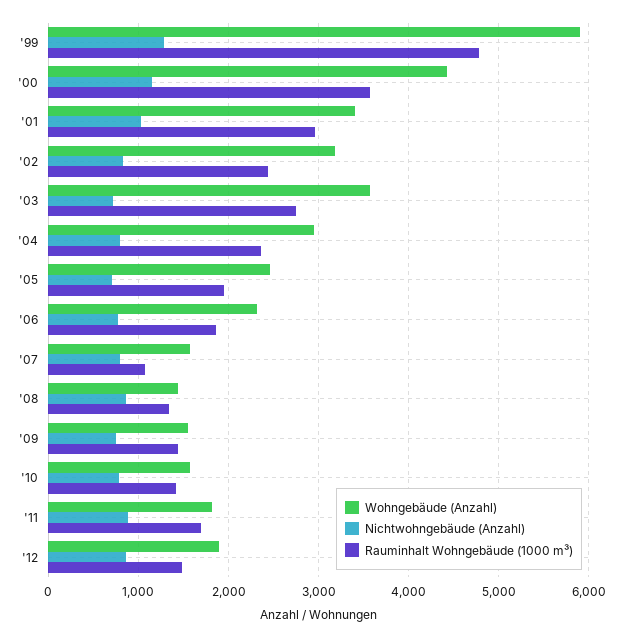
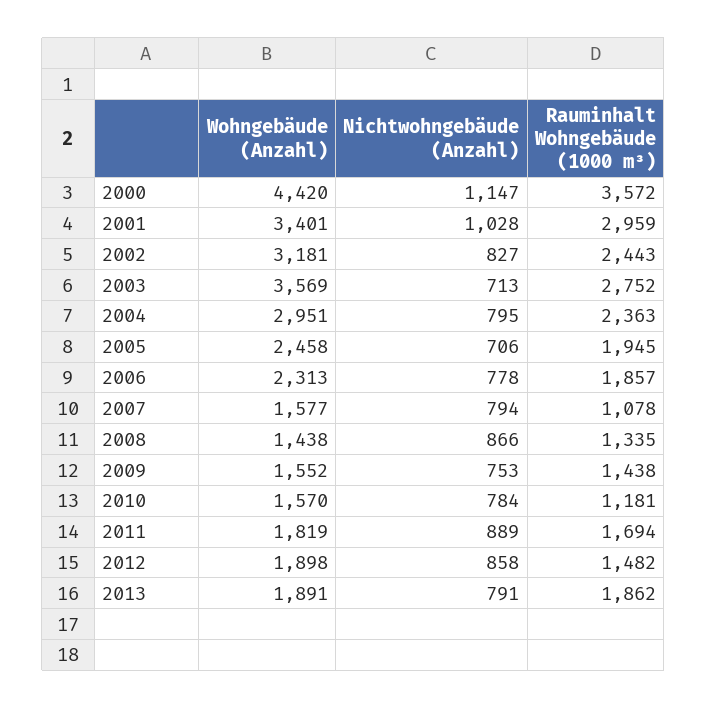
Wohngebäude (Anzahl), '99: 5900 -> none
Nichtwohngebäude (Anzahl), '99: 1300 -> none
Rauminhalt Wohngebäude (1000 m³), '99: 4800 -> none
Rauminhalt Wohngebäude (1000 m³), '10: 1400 -> 1181
Wohngebäude (Anzahl), 2013: none -> 1891
Nichtwohngebäude (Anzahl), 2013: none -> 791
Rauminhalt Wohngebäude (1000 m³), 2013: none -> 1862

